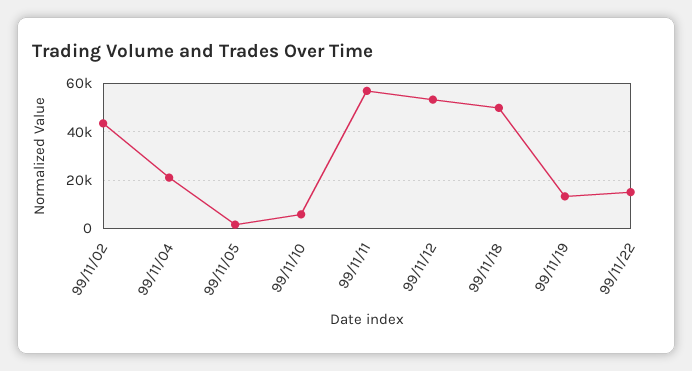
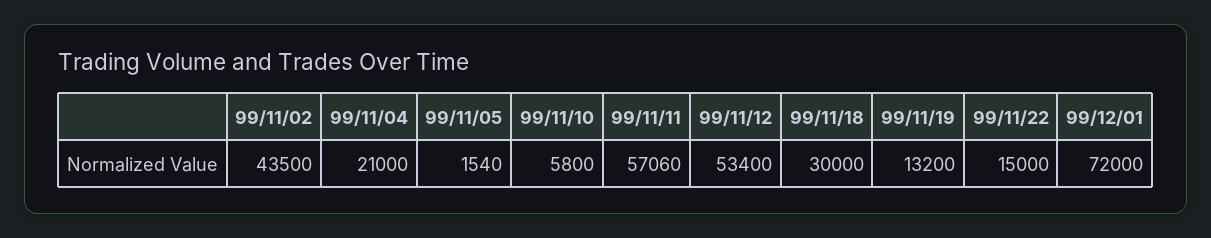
99/11/18: 50000 -> 30000
99/12/01: none -> 72000

